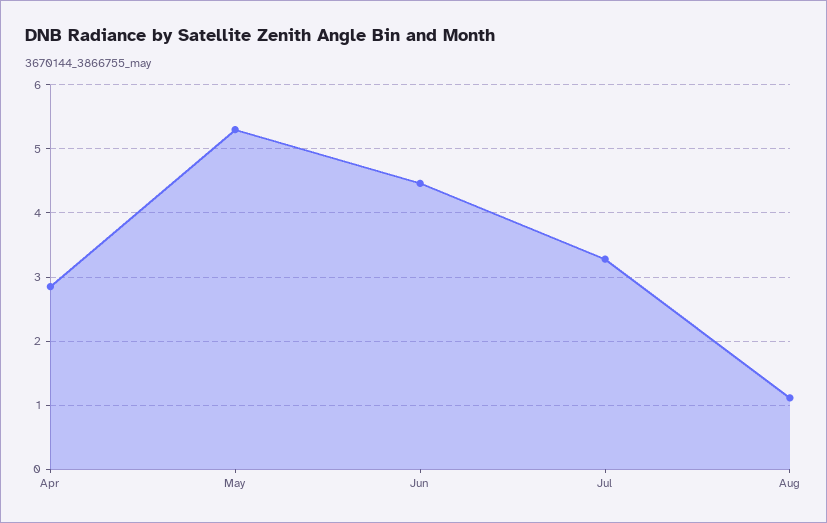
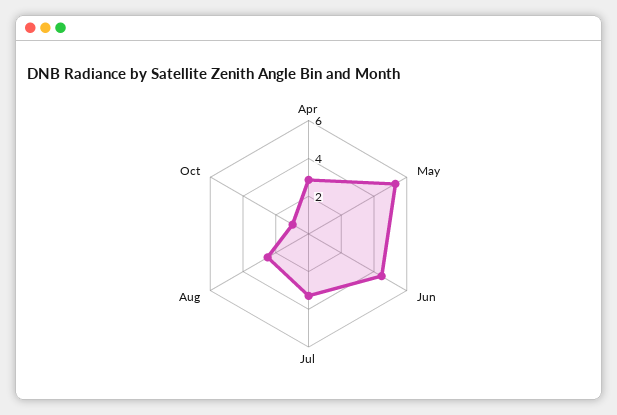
Aug: 1.1 -> 2.5
Oct: none -> 1

